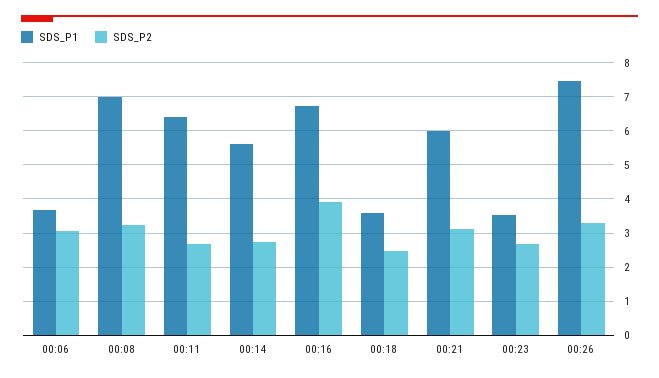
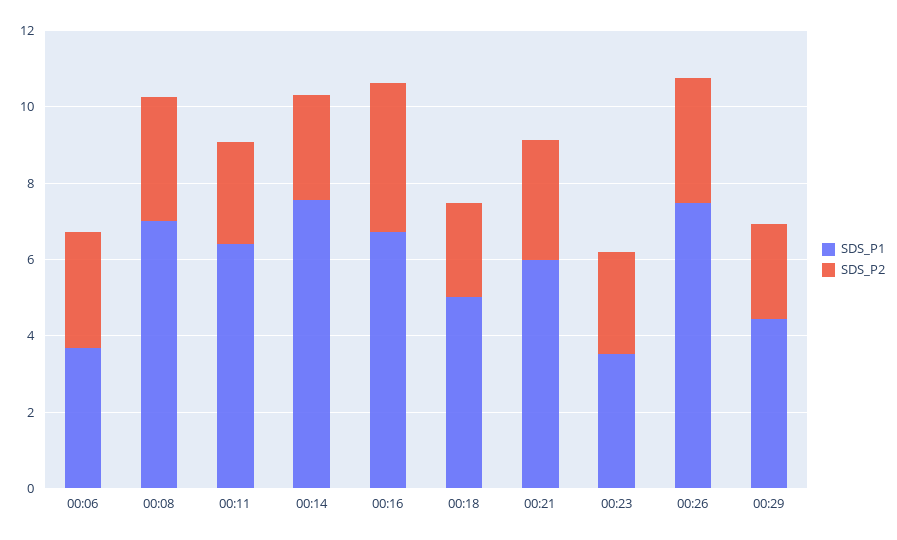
SDS_P1, 00:14: 5.6 -> 7.5
SDS_P1, 00:18: 3.6 -> 5
SDS_P1, 00:29: none -> 4.5
SDS_P2, 00:29: none -> 2.5

